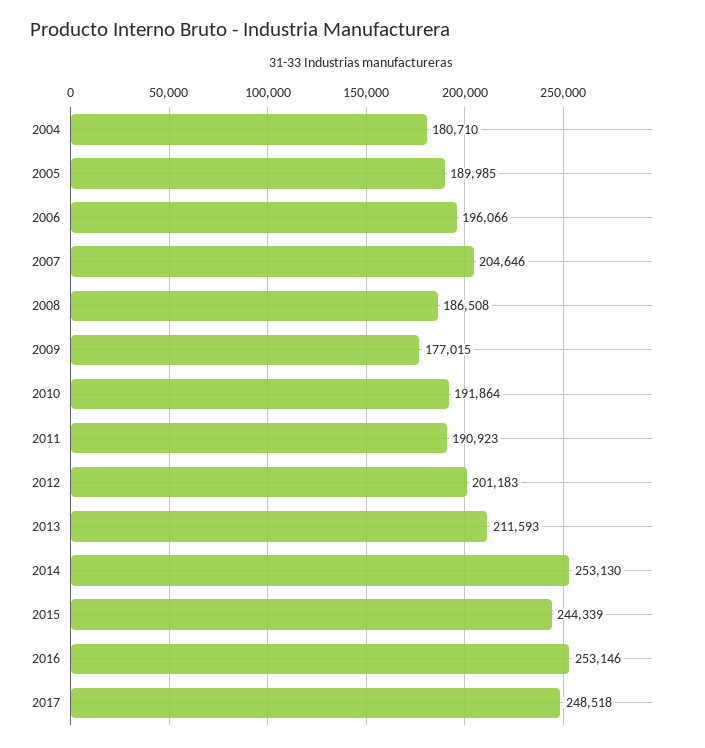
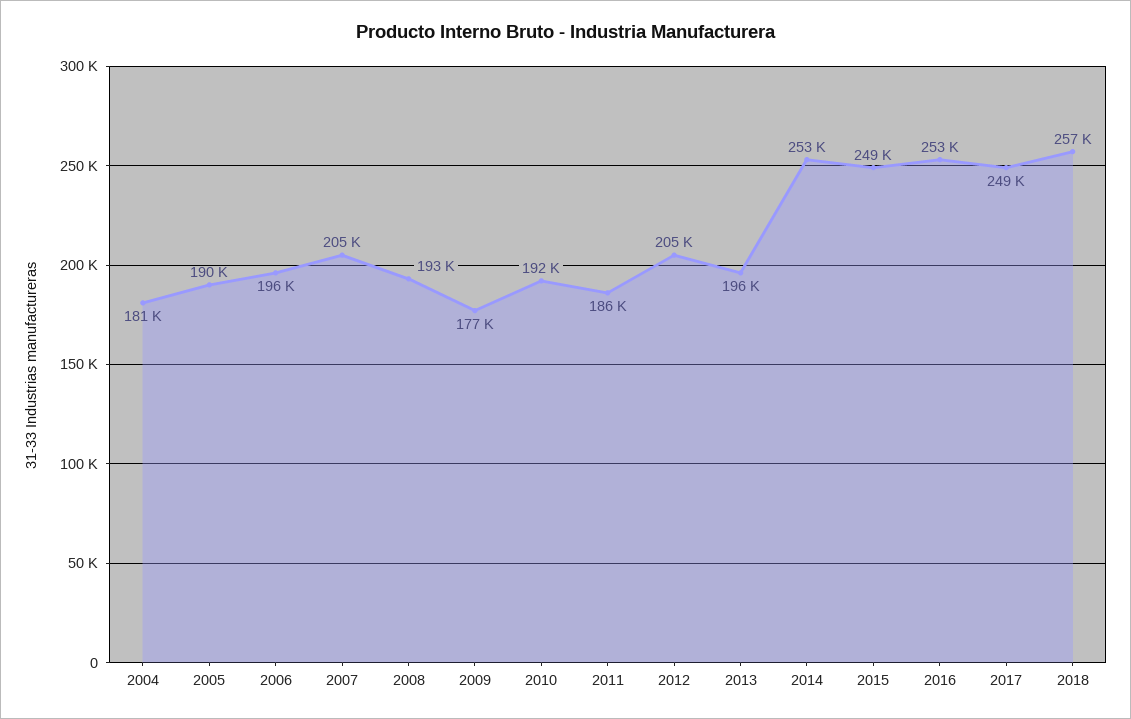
2008: 186508 -> 193000
2011: 190923 -> 186000
2012: 201183 -> 205000
2013: 211593 -> 196000
2015: 244339 -> 249000
2018: none -> 257000

